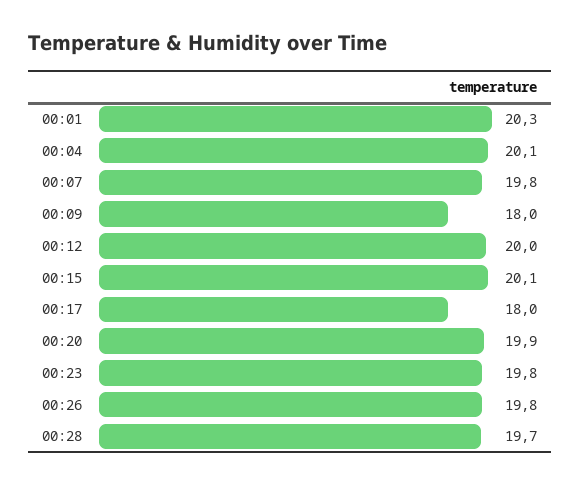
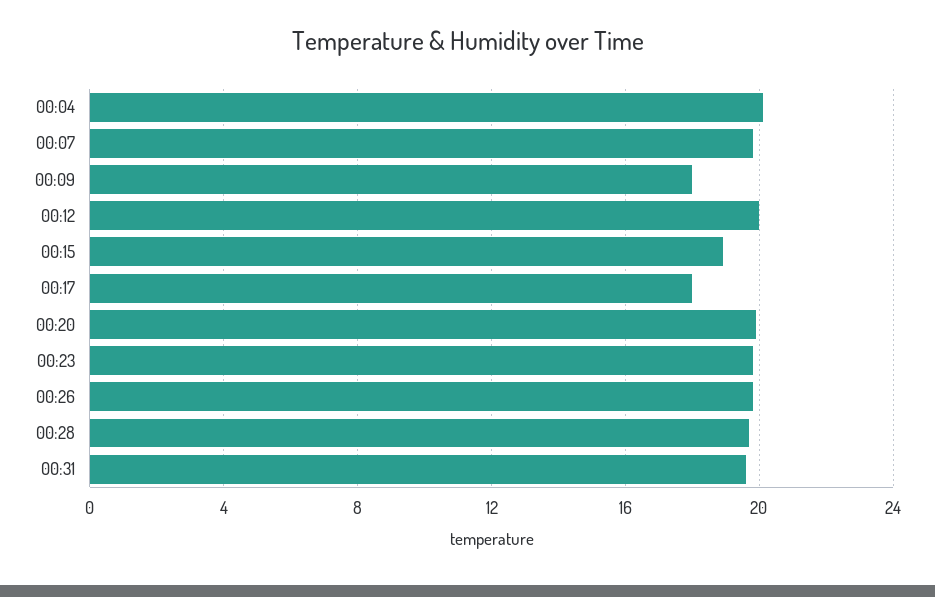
00:01: 20.3 -> none
00:15: 20.1 -> 19
00:31: none -> 19.5

